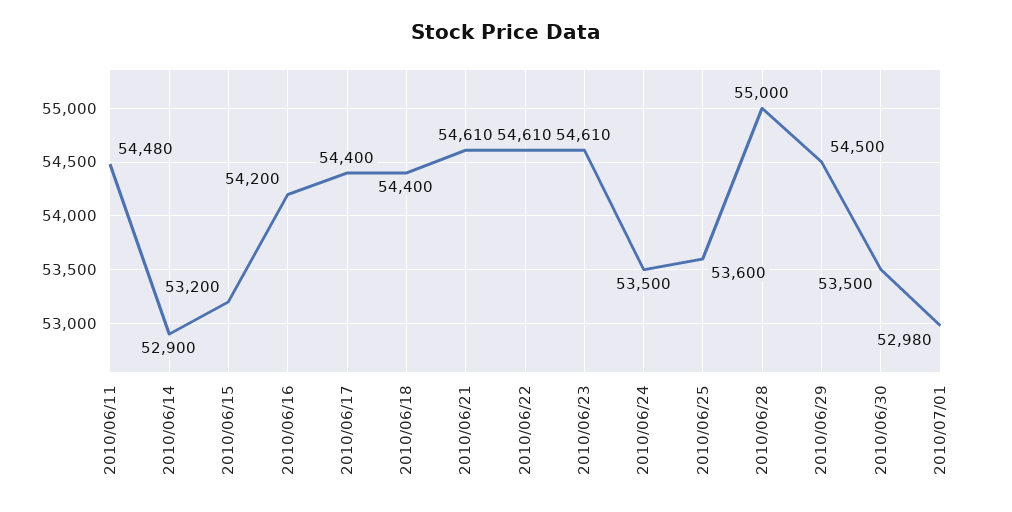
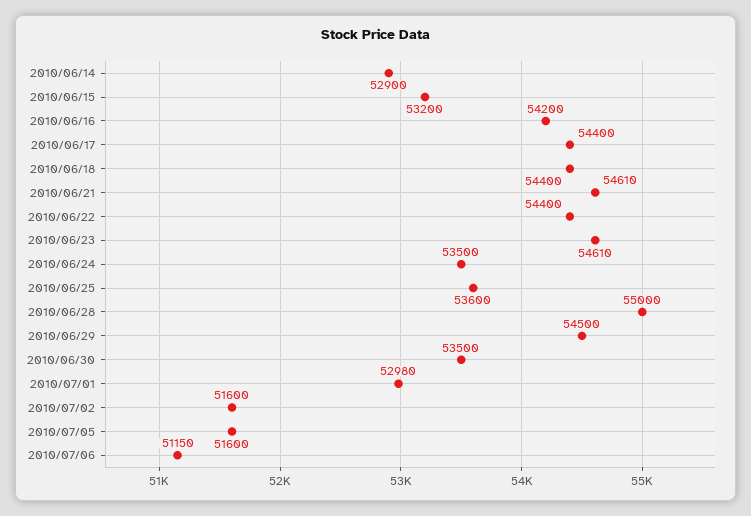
2010/06/11: 54480 -> none
2010/06/22: 54610 -> 54400
2010/07/02: none -> 51600
2010/07/05: none -> 51600
2010/07/06: none -> 51150

